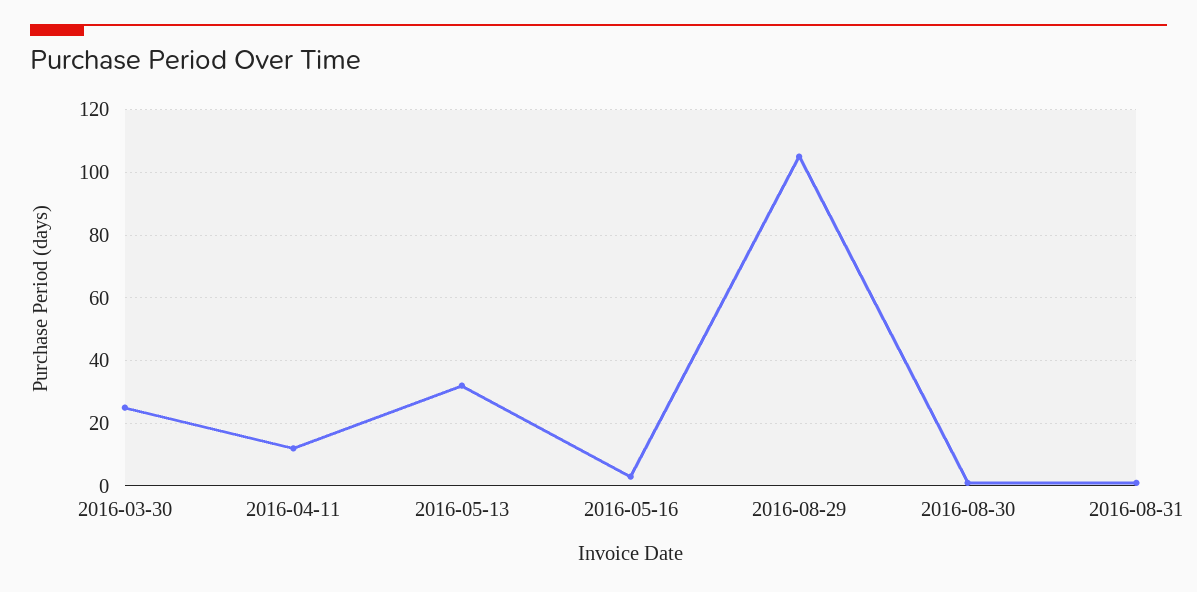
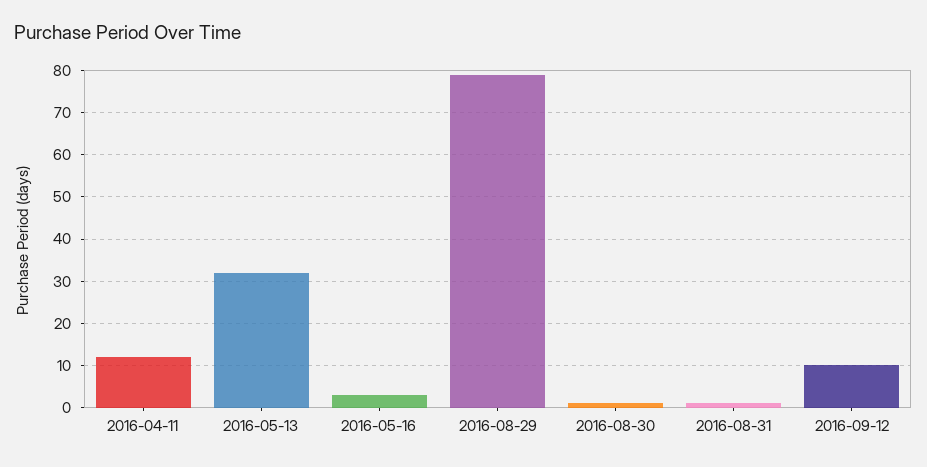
2016-03-30: 25 -> none
2016-08-29: 105 -> 80
2016-09-12: none -> 10

